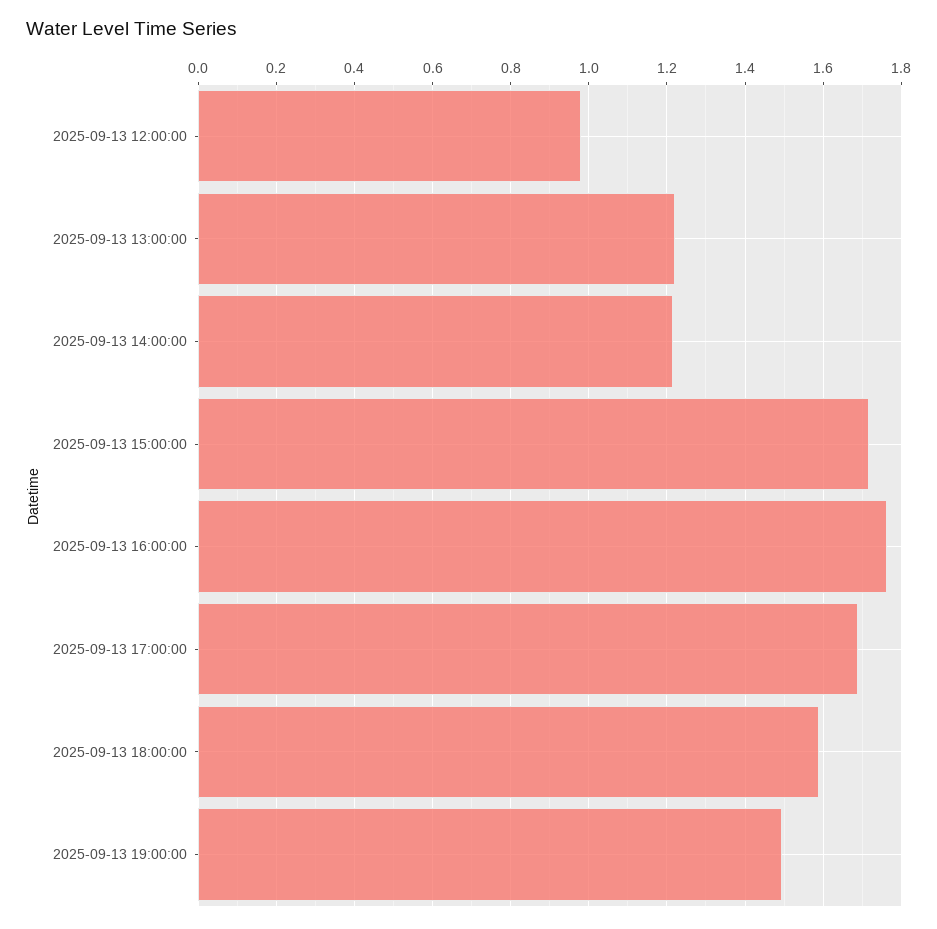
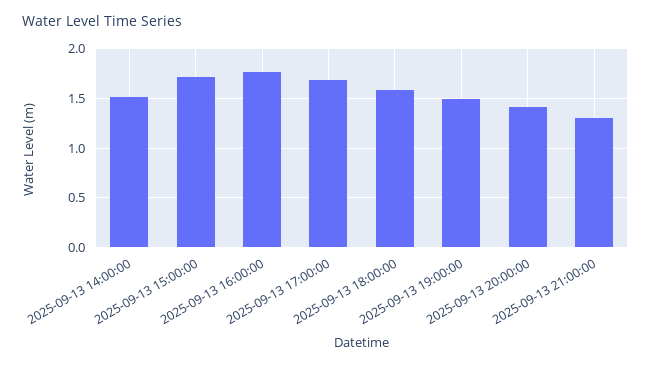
2025-09-13 12:00:00: 0.98 -> none
2025-09-13 13:00:00: 1.22 -> none
2025-09-13 14:00:00: 1.22 -> 1.5
2025-09-13 20:00:00: none -> 1.4
2025-09-13 21:00:00: none -> 1.3

